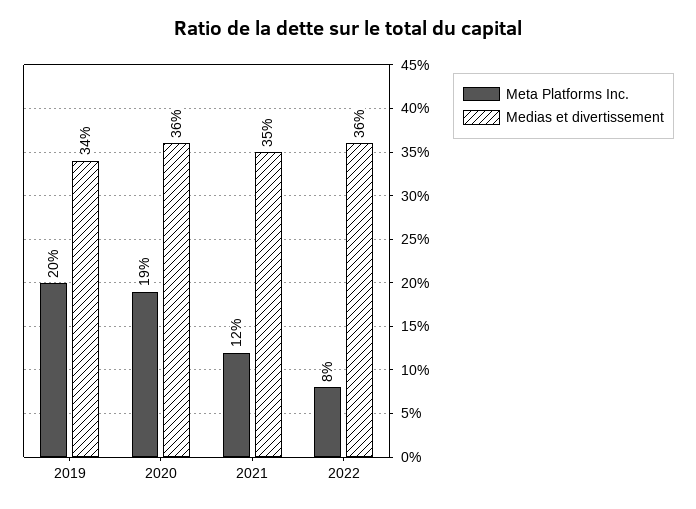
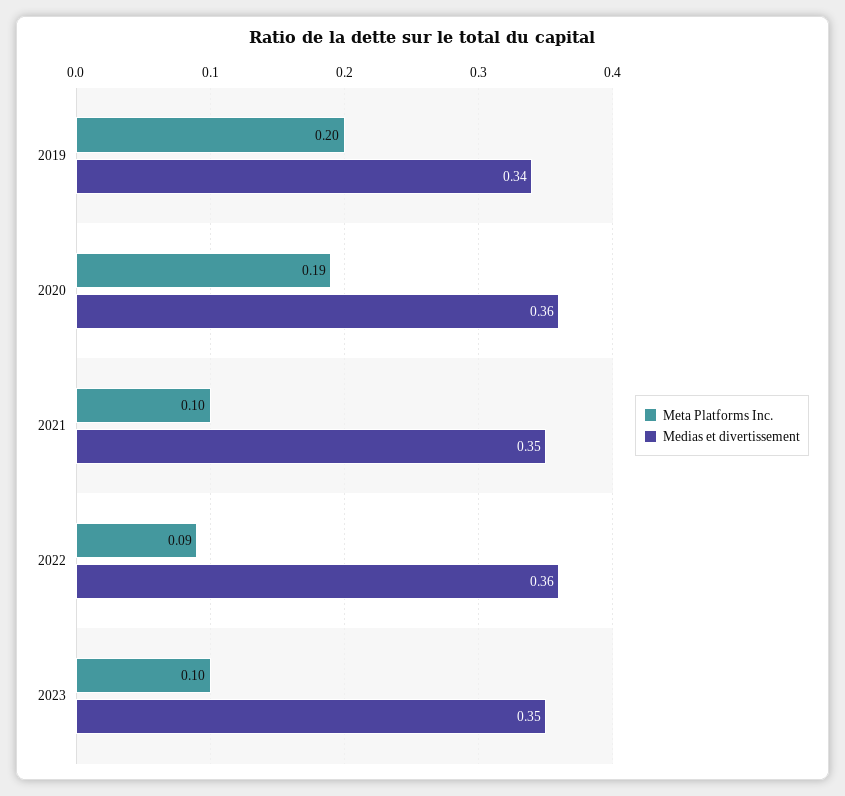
Meta Platforms Inc., 2021: 0.12 -> 0.1
Meta Platforms Inc., 2022: 0.08 -> 0.09
Meta Platforms Inc., 2023: none -> 0.1
Medias et divertissement, 2023: none -> 0.35

